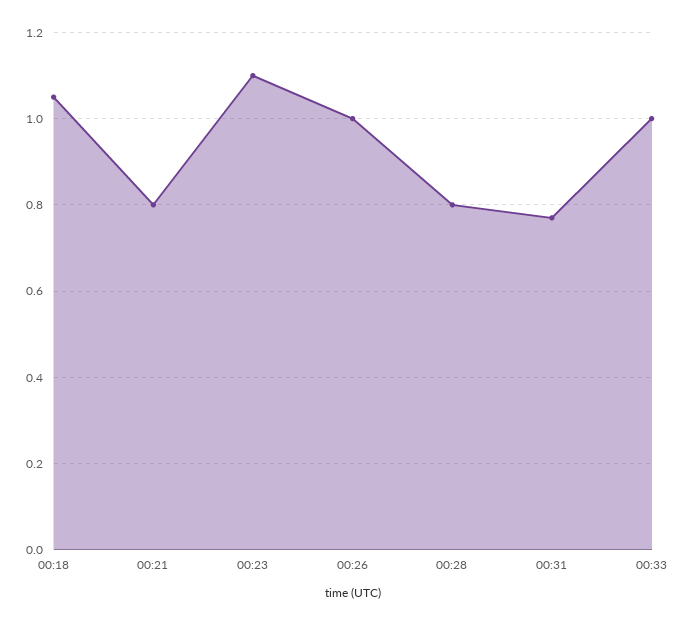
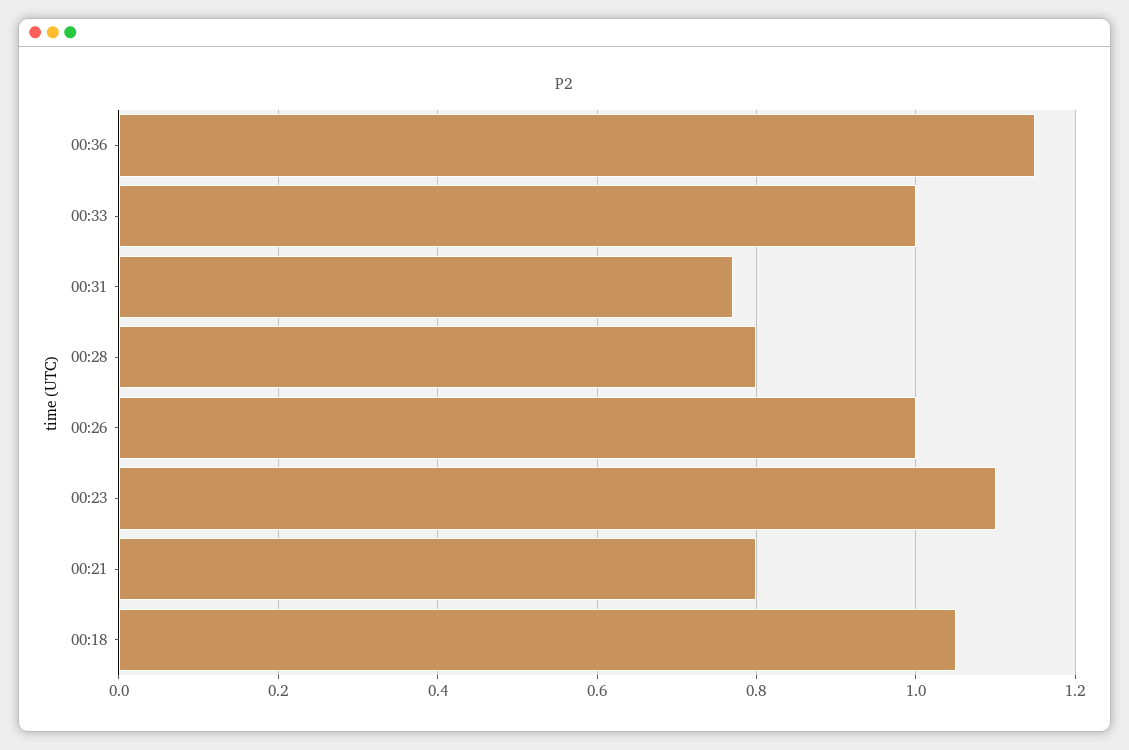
00:36: none -> 1.15

